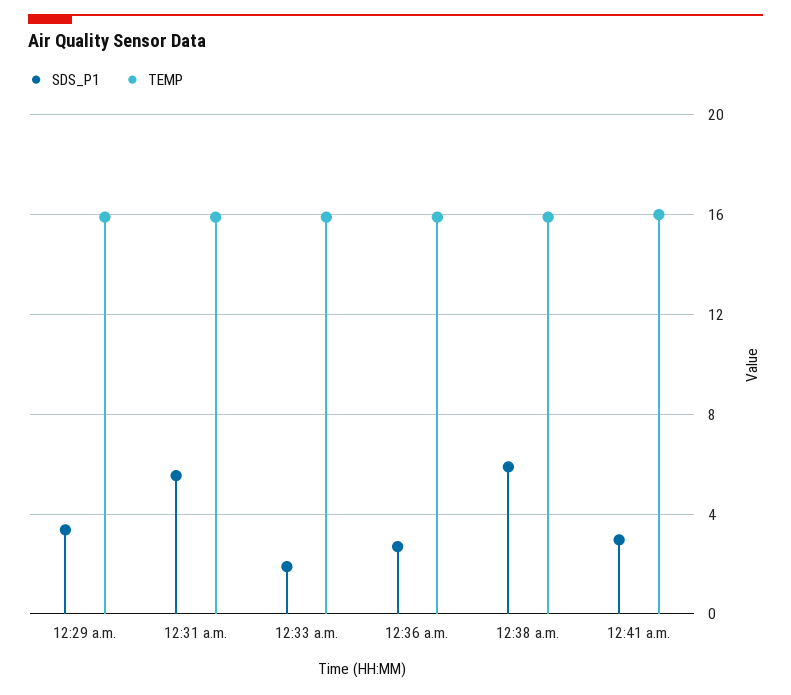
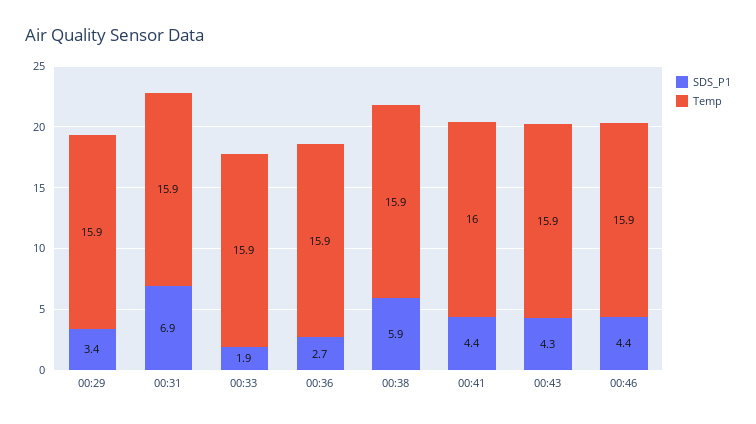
SDS_P1, 12:31 a.m.: 5.5 -> 6.9
SDS_P1, 12:41 a.m.: 3 -> 4.4
SDS_P1, 00:43: none -> 4.3
TEMP, 00:43: none -> 15.9
SDS_P1, 00:46: none -> 4.4
TEMP, 00:46: none -> 15.9

